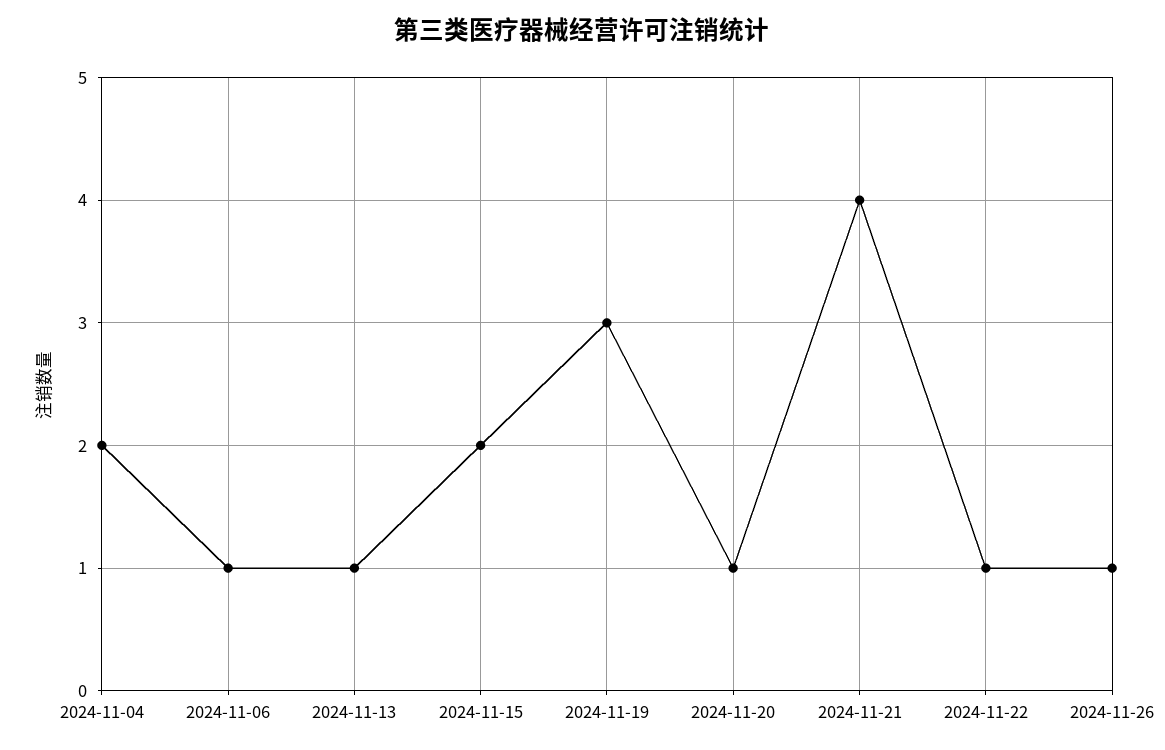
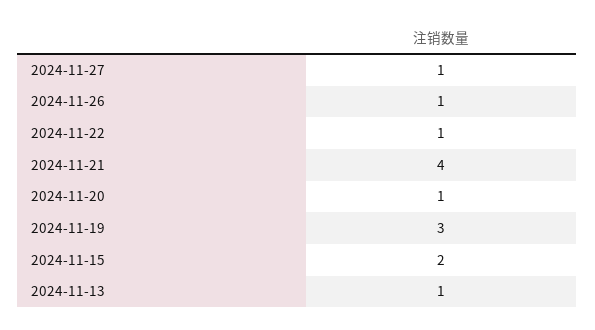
2024-11-04: 2 -> none
2024-11-06: 1 -> none
2024-11-27: none -> 1

